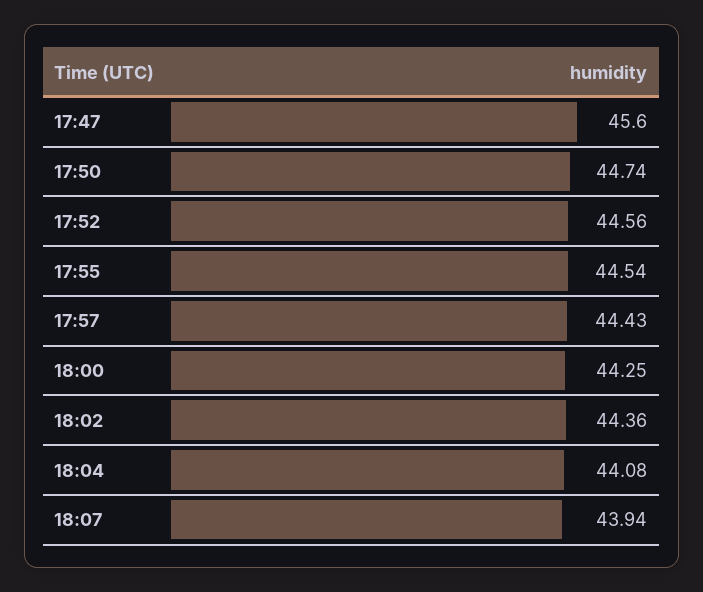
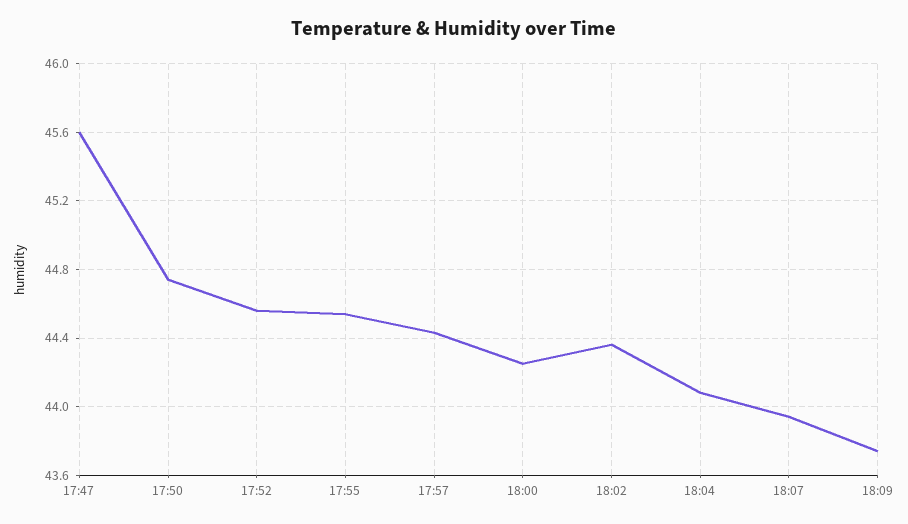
18:09: none -> 43.75

